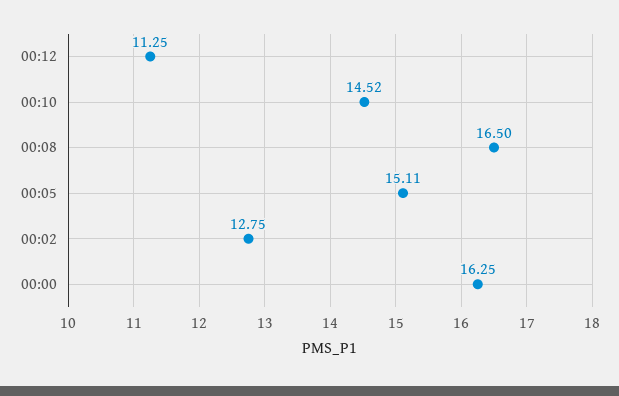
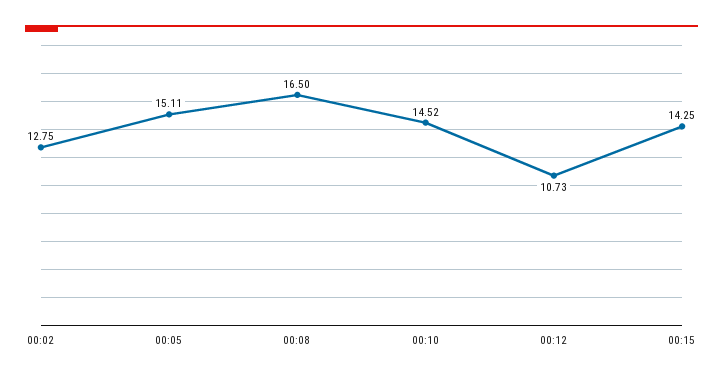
00:12: 11.25 -> 10.73
00:00: 16.25 -> none
00:15: none -> 14.25

